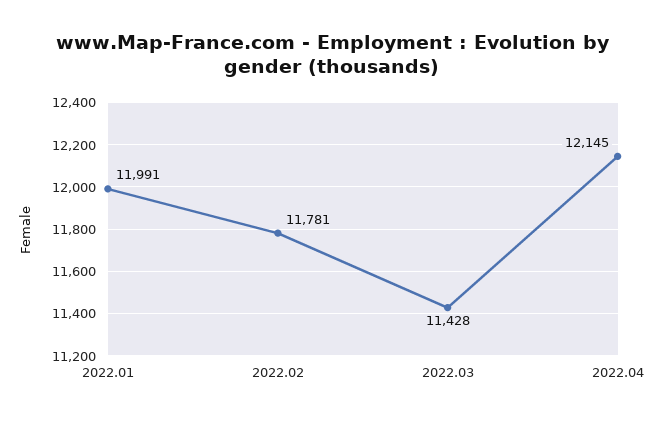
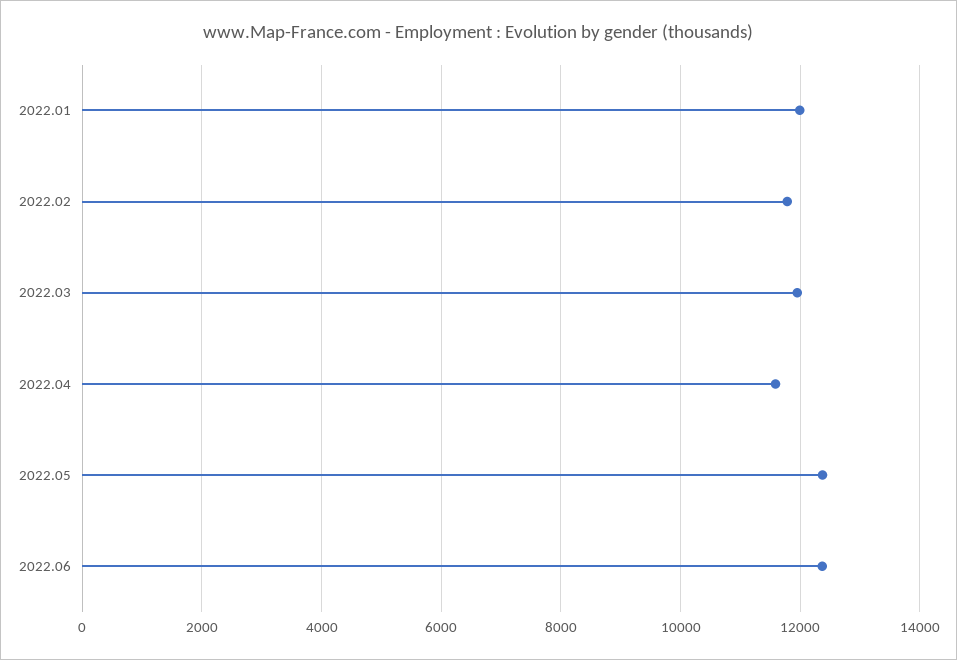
2022.03: 11428 -> 12000
2022.04: 12145 -> 11600
2022.05: none -> 12400
2022.06: none -> 12400

